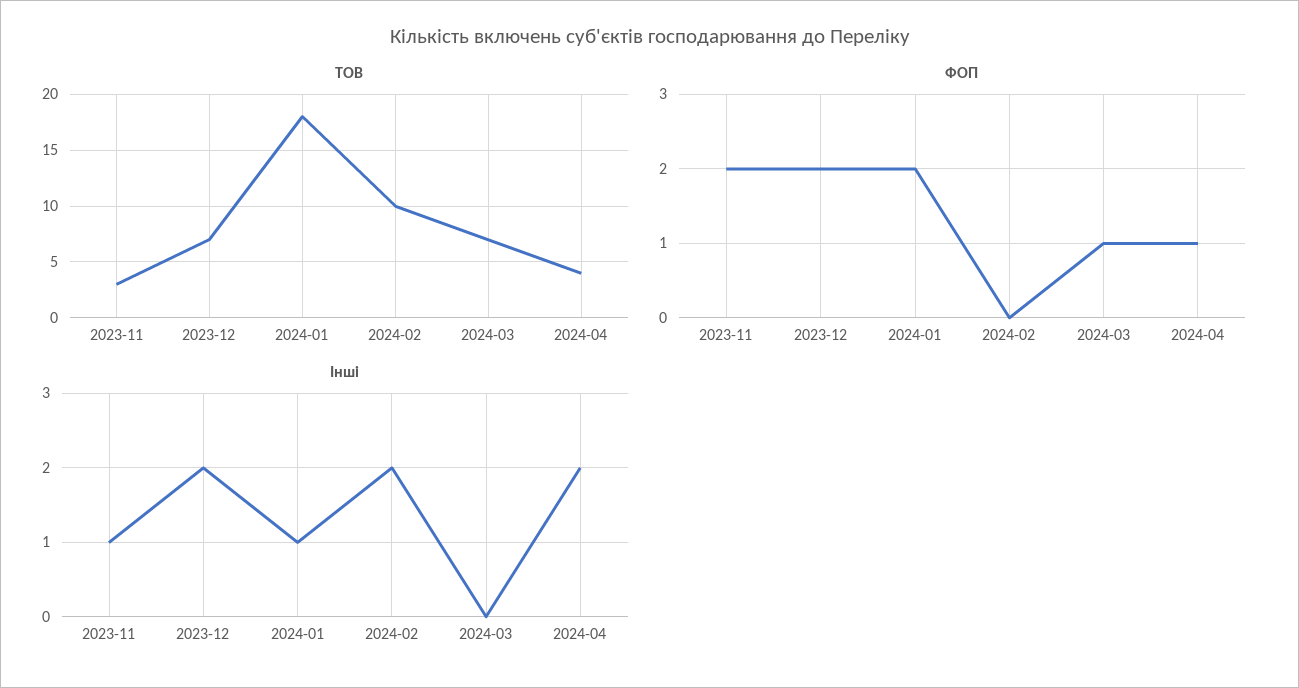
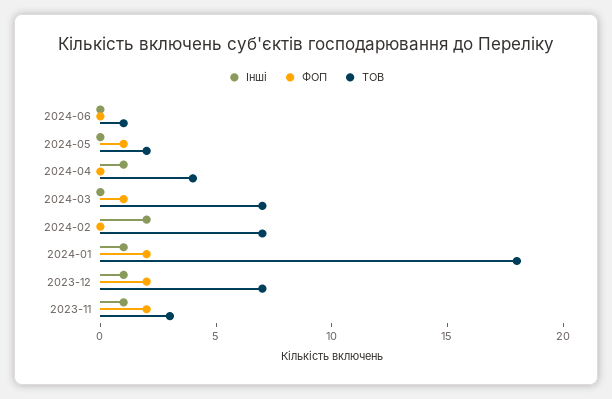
ТОВ, 2024-02: 10 -> 7
ФОП, 2024-04: 1 -> 0
Інші, 2023-12: 2 -> 1
Інші, 2024-04: 2 -> 1
Інші, 2024-06: none -> 0
ФОП, 2024-06: none -> 0
ТОВ, 2024-06: none -> 1
Інші, 2024-05: none -> 0
ФОП, 2024-05: none -> 1
ТОВ, 2024-05: none -> 2

